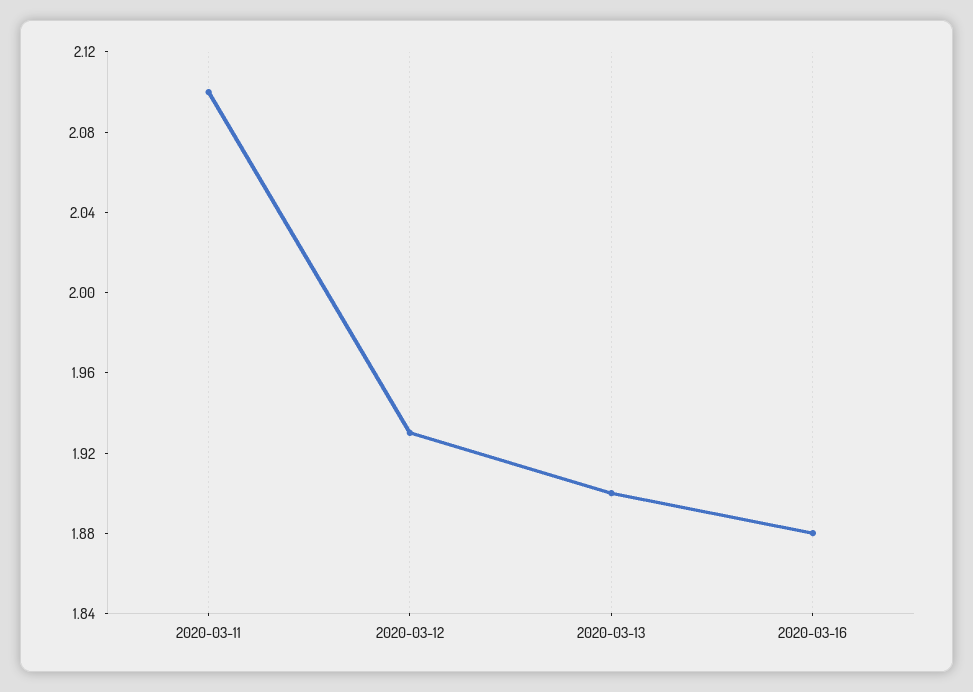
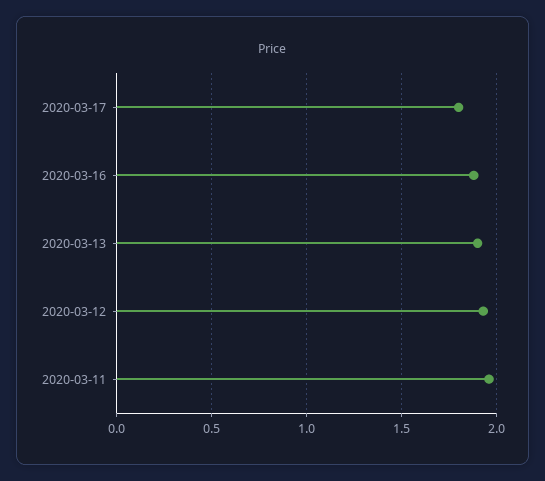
2020-03-11: 2.1 -> 1.95
2020-03-17: none -> 1.8

